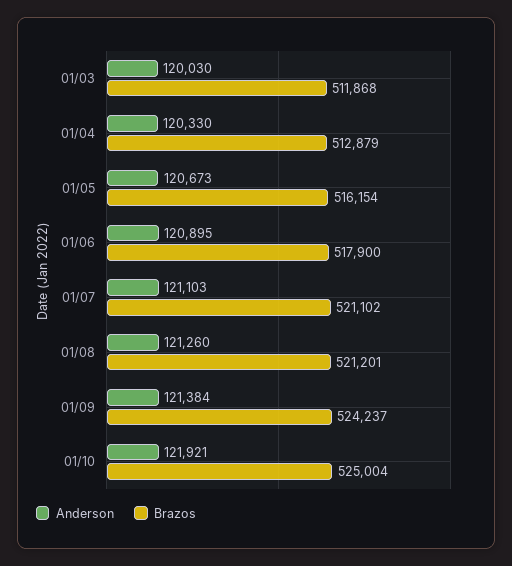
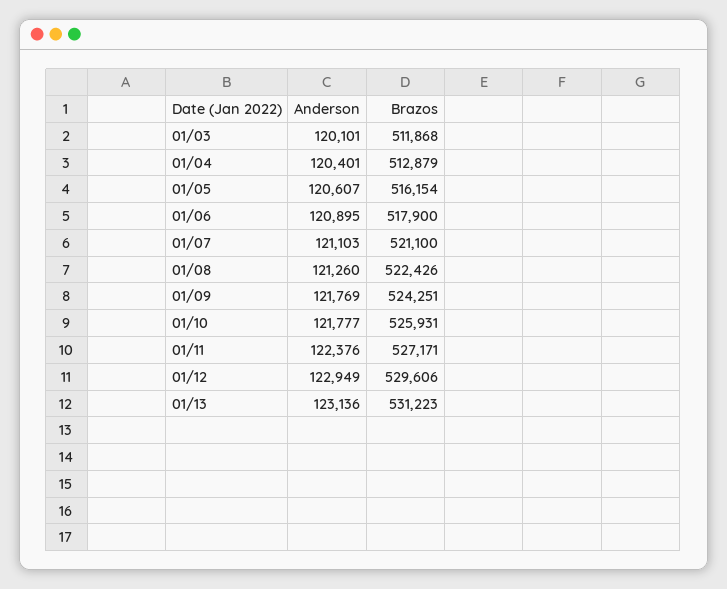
Anderson, 01/03: 120030 -> 120101
Anderson, 01/04: 120330 -> 120401
Anderson, 01/05: 120673 -> 120607
Brazos, 01/07: 521102 -> 521100
Brazos, 01/08: 521201 -> 522426
Anderson, 01/09: 121384 -> 121769
Brazos, 01/09: 524237 -> 524251
Anderson, 01/10: 121921 -> 121777
Brazos, 01/10: 525004 -> 525931
Anderson, 01/11: none -> 122376
Brazos, 01/11: none -> 527171
Anderson, 01/12: none -> 122949
Brazos, 01/12: none -> 529606
Anderson, 01/13: none -> 123136
Brazos, 01/13: none -> 531223

